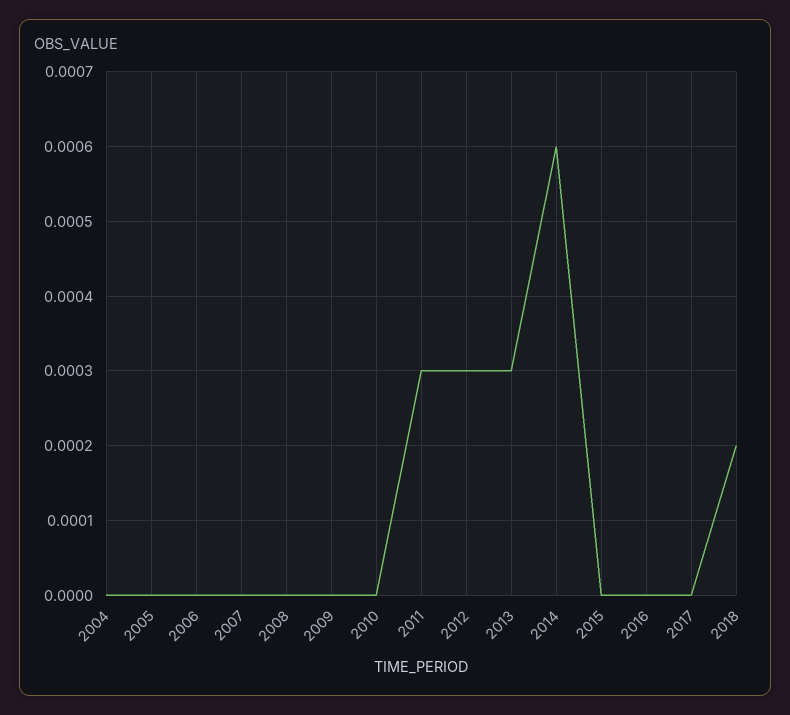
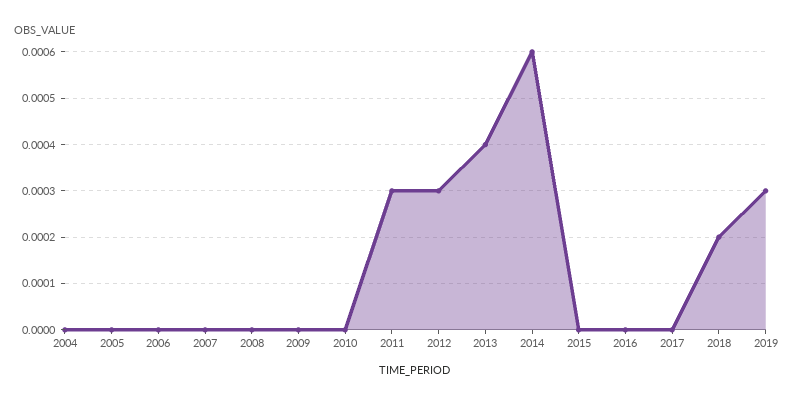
2013: 0.0003 -> 0.0004
2019: none -> 0.0003

